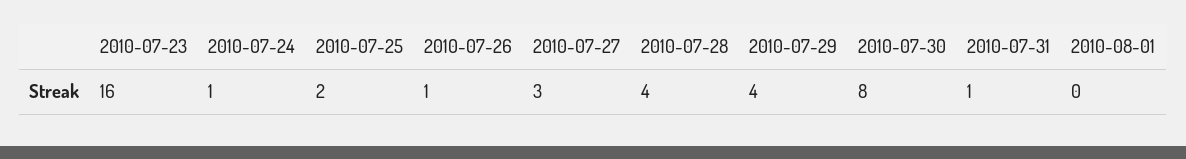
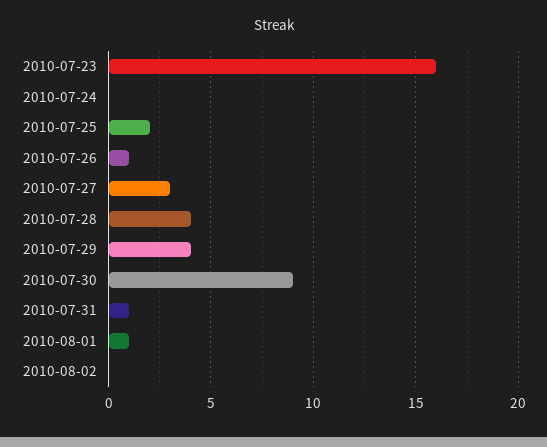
2010-07-24: 1 -> 0
2010-07-30: 8 -> 9
2010-08-01: 0 -> 1
2010-08-02: none -> 0

